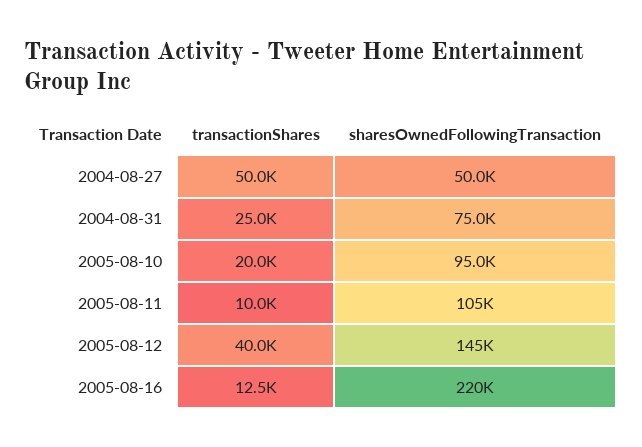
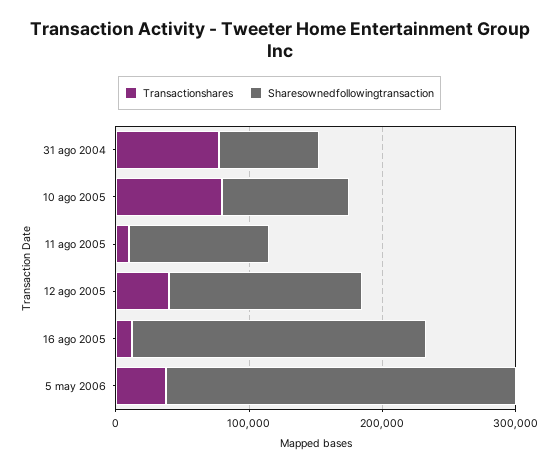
transactionShares, 2004-08-27: 50000 -> none
sharesOwnedFollowingTransaction, 2004-08-27: 50000 -> none
transactionShares, 2004-08-31: 25000 -> 80000
transactionShares, 2005-08-10: 20000 -> 80000
transactionShares, 5 may 2006: none -> 40000
sharesOwnedFollowingTransaction, 5 may 2006: none -> 260000

